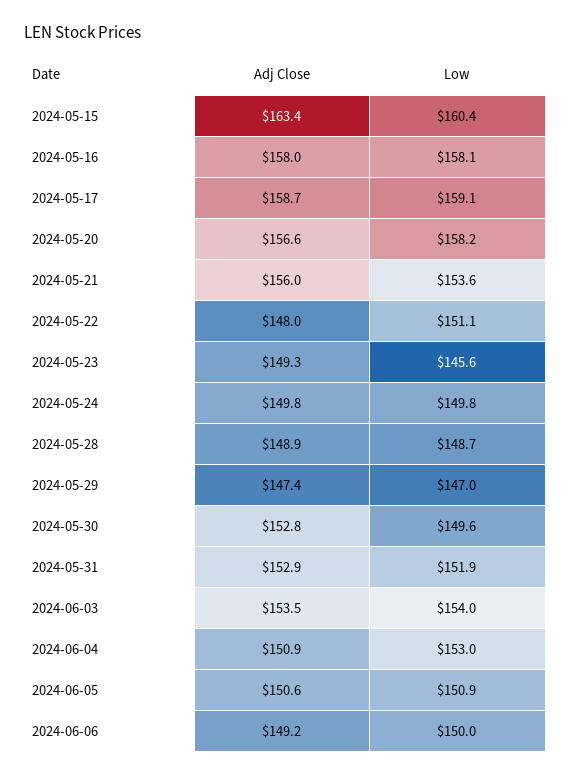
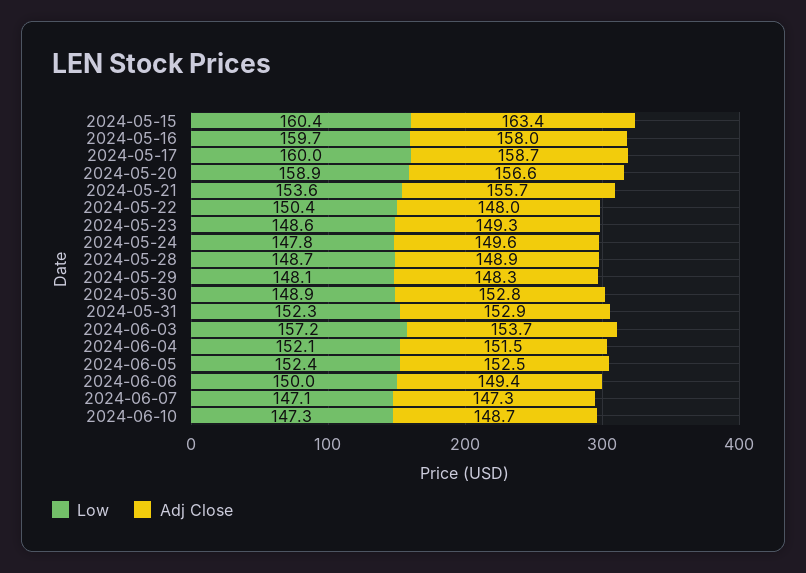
Low, 2024-05-16: 158.1 -> 159.7
Low, 2024-05-17: 159.1 -> 160
Low, 2024-05-20: 158.2 -> 158.9
Adj Close, 2024-05-21: 156 -> 155.7
Low, 2024-05-22: 151.1 -> 150.4
Low, 2024-05-23: 145.6 -> 148.6
Adj Close, 2024-05-24: 149.8 -> 149.6
Low, 2024-05-24: 149.8 -> 147.8
Adj Close, 2024-05-29: 147.4 -> 148.3
Low, 2024-05-29: 147 -> 148.1
Low, 2024-05-30: 149.6 -> 148.9
Low, 2024-05-31: 151.9 -> 152.3
Adj Close, 2024-06-03: 153.5 -> 153.7
Low, 2024-06-03: 154 -> 157.2
Adj Close, 2024-06-04: 150.9 -> 151.5
Low, 2024-06-04: 153 -> 152.1
Adj Close, 2024-06-05: 150.6 -> 152.5
Low, 2024-06-05: 150.9 -> 152.4
Adj Close, 2024-06-06: 149.2 -> 149.4
Low, 2024-06-07: none -> 147.1
Adj Close, 2024-06-07: none -> 147.3
Low, 2024-06-10: none -> 147.3
Adj Close, 2024-06-10: none -> 148.7

